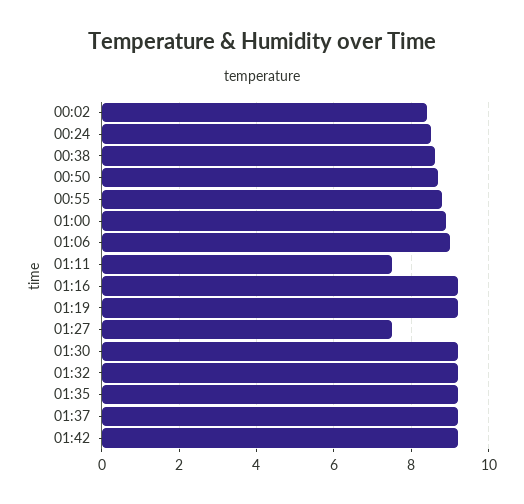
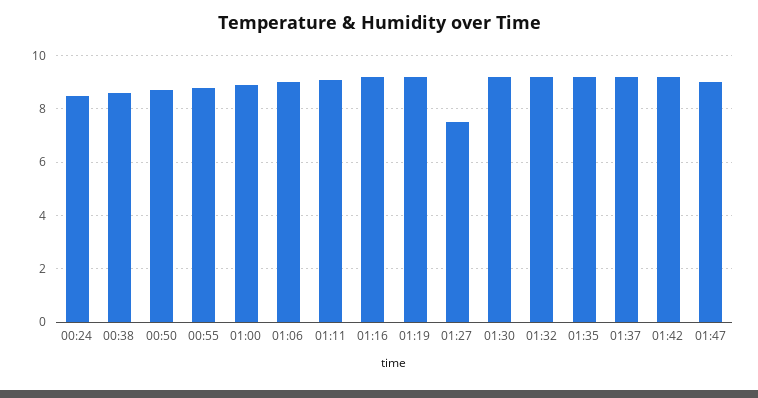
00:02: 8.5 -> none
01:11: 7.5 -> 9
01:47: none -> 9

